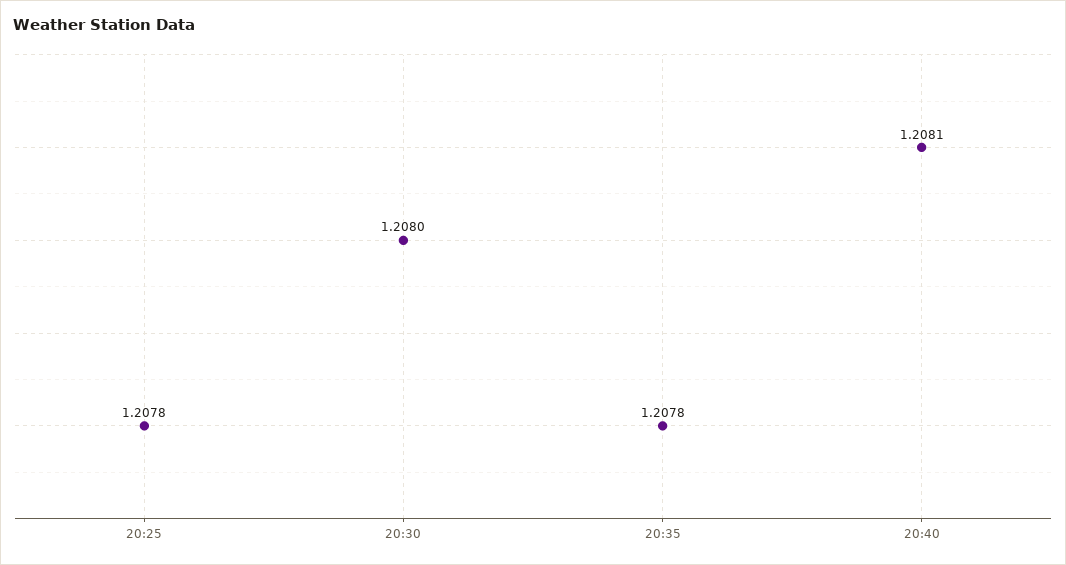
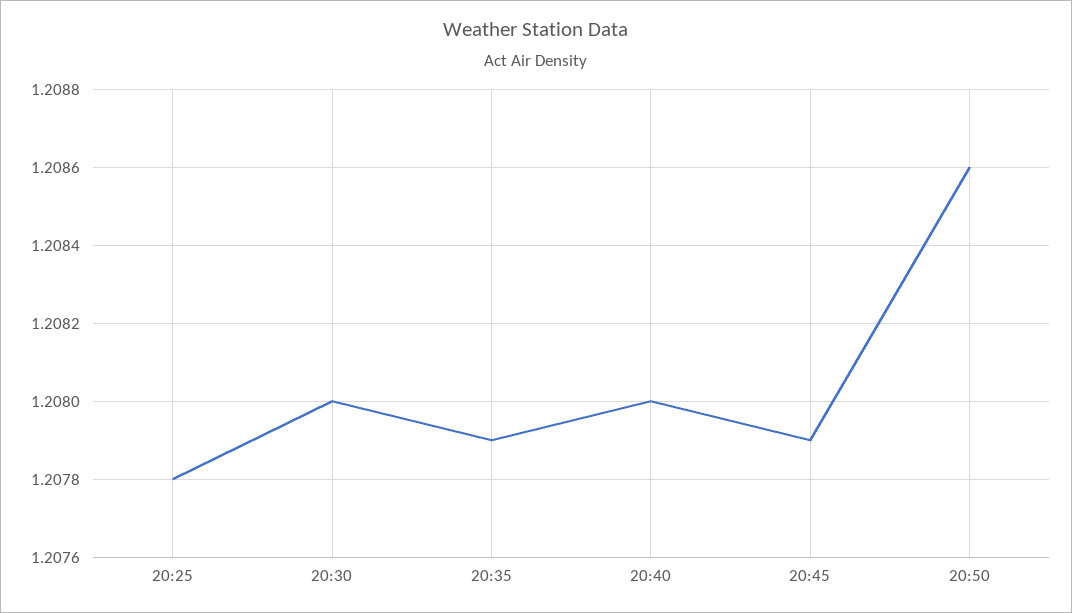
20:35: 1.2078 -> 1.2079
20:40: 1.2081 -> 1.208
20:45: none -> 1.2079
20:50: none -> 1.2086

